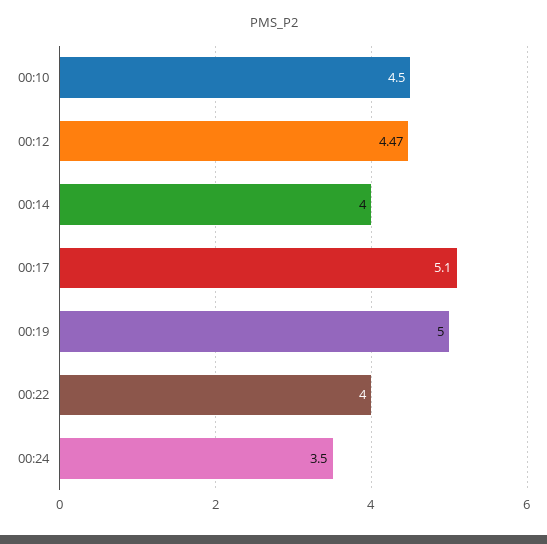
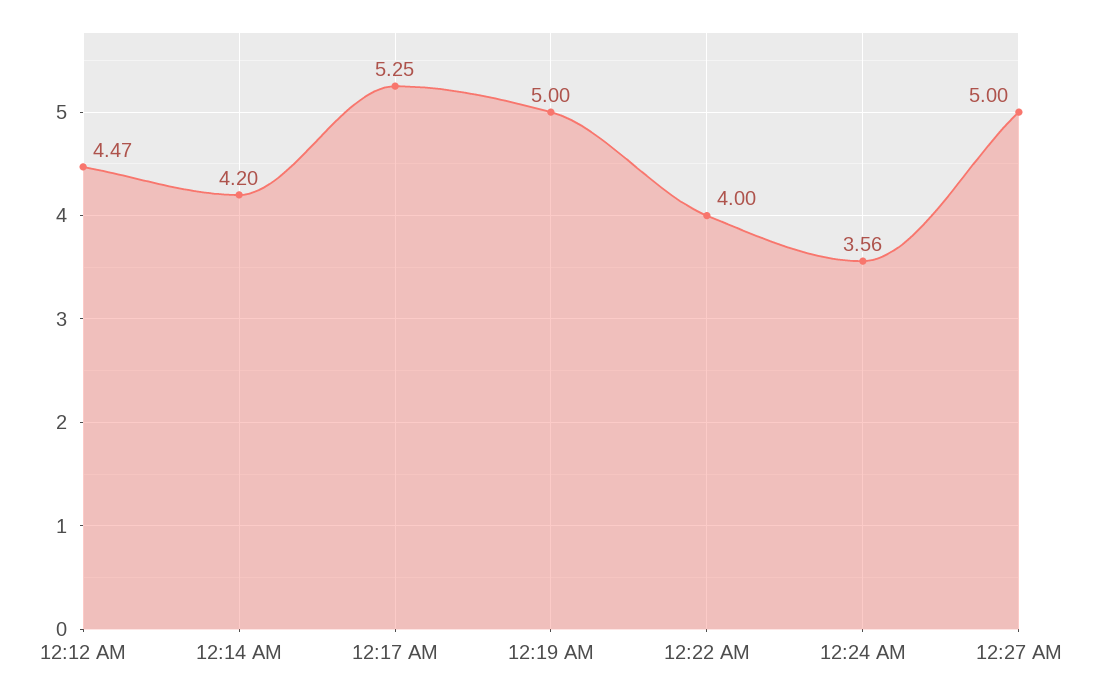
00:10: 4.5 -> none
00:14: 4 -> 4.2
00:17: 5.1 -> 5.25
00:24: 3.5 -> 3.56
12:27 AM: none -> 5

